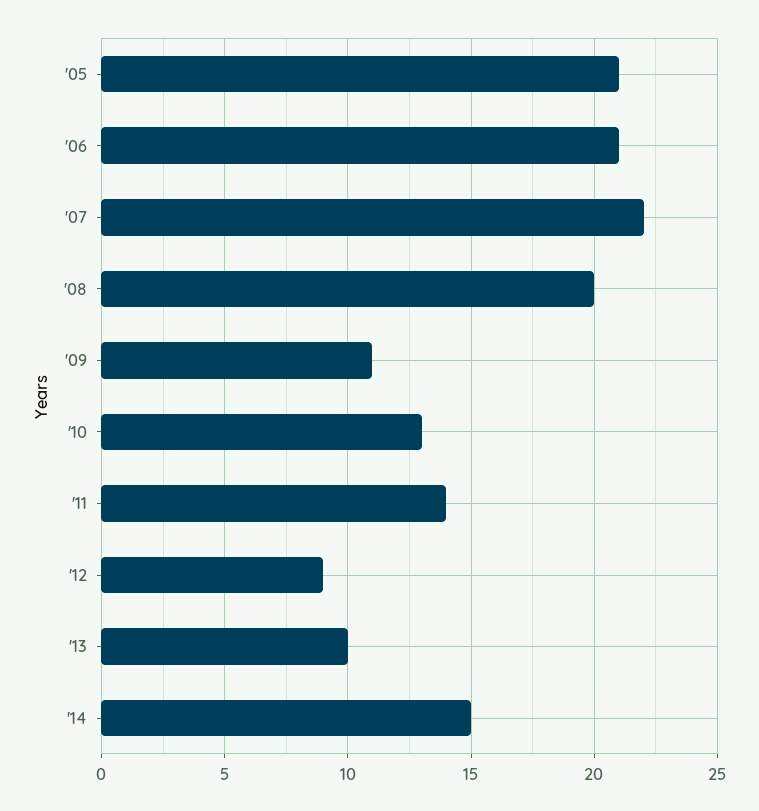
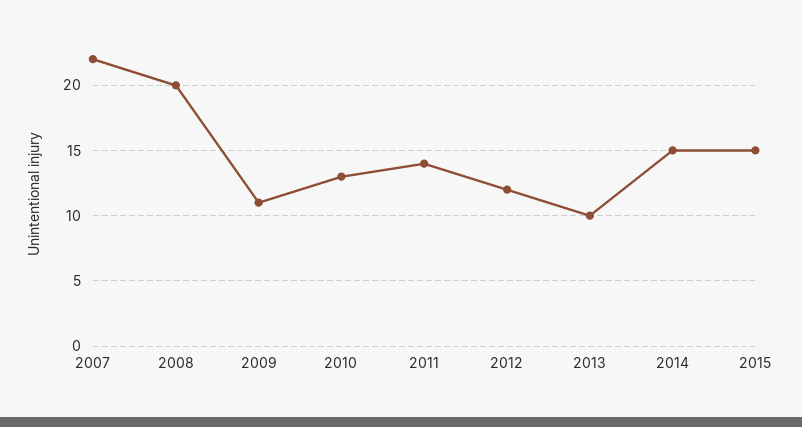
'05: 21 -> none
'06: 21 -> none
'12: 9 -> 12
2015: none -> 15

